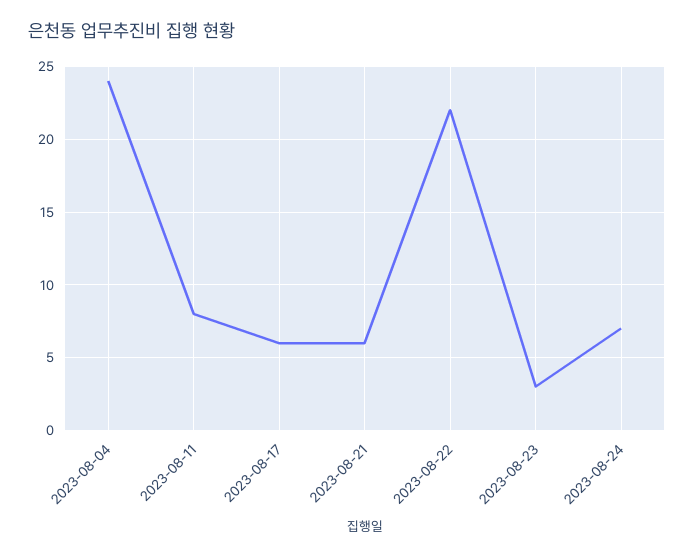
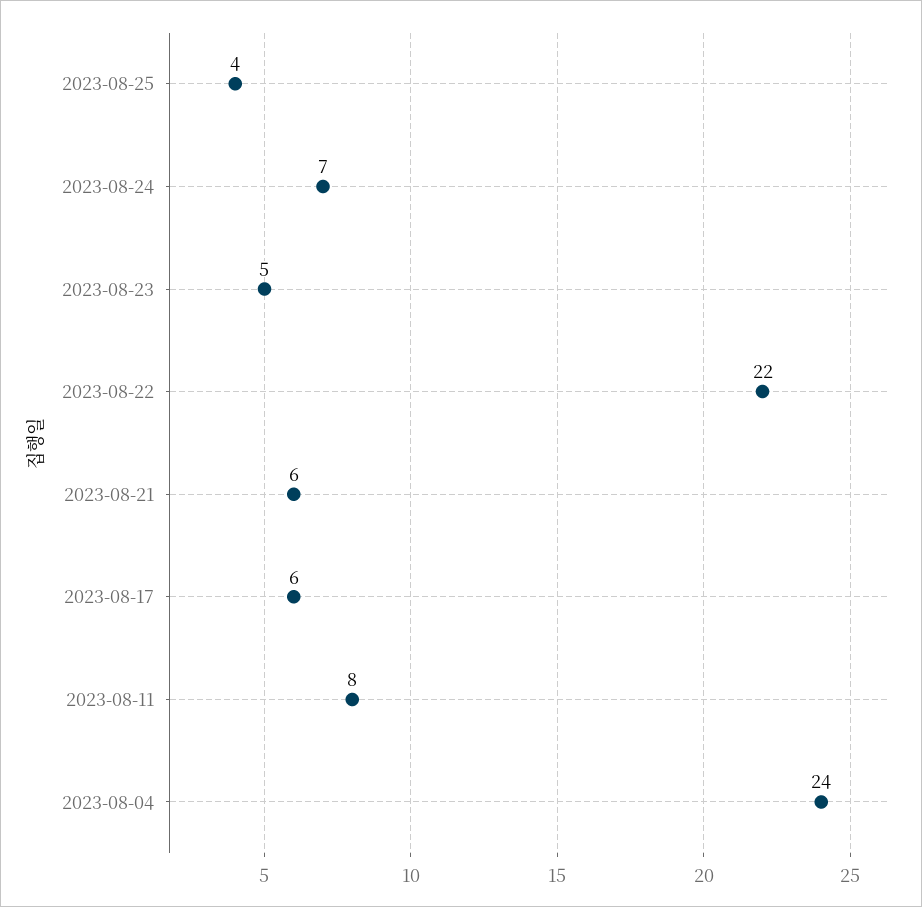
2023-08-23: 3 -> 5
2023-08-25: none -> 4

